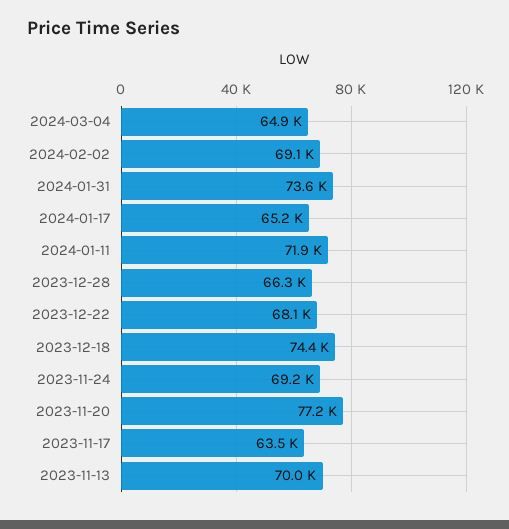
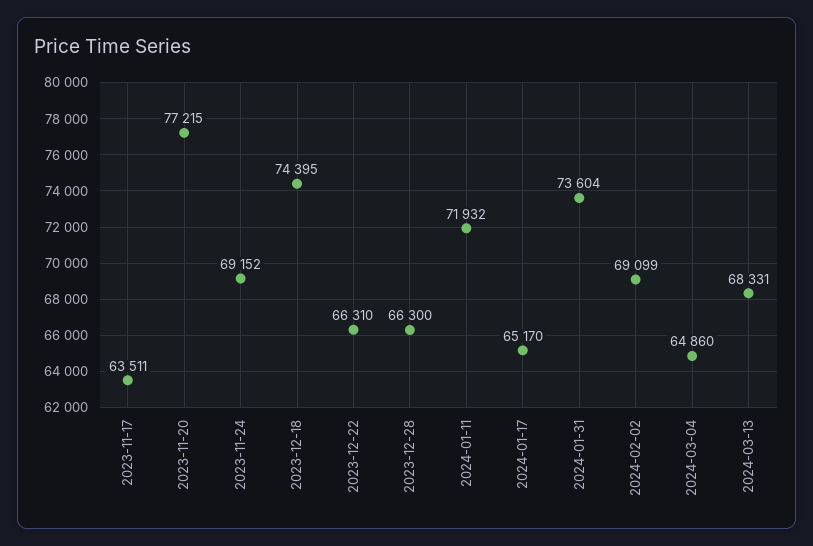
2023-12-22: 68100 -> 66310
2023-11-13: 70000 -> none
2024-03-13: none -> 68331

